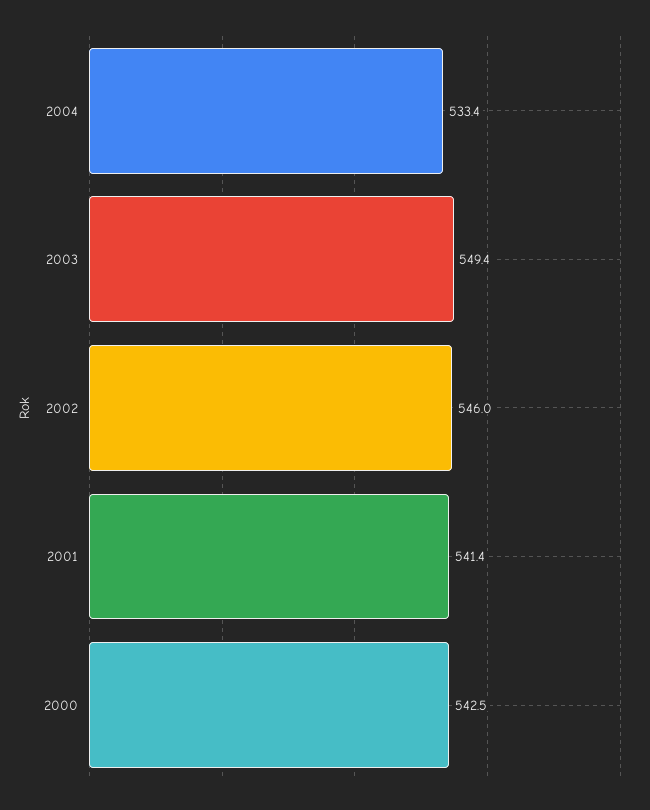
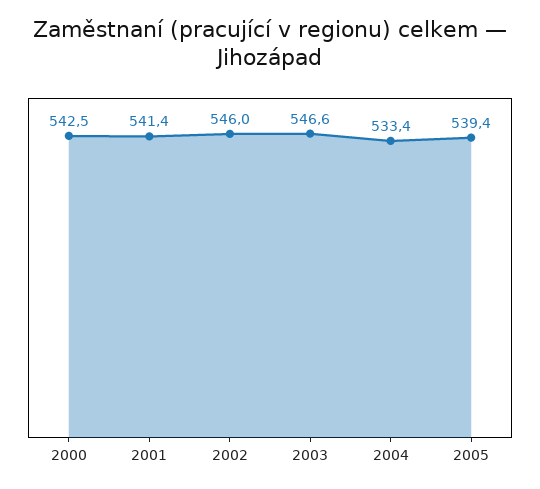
2003: 549.4 -> 546.6
2005: none -> 539.4

